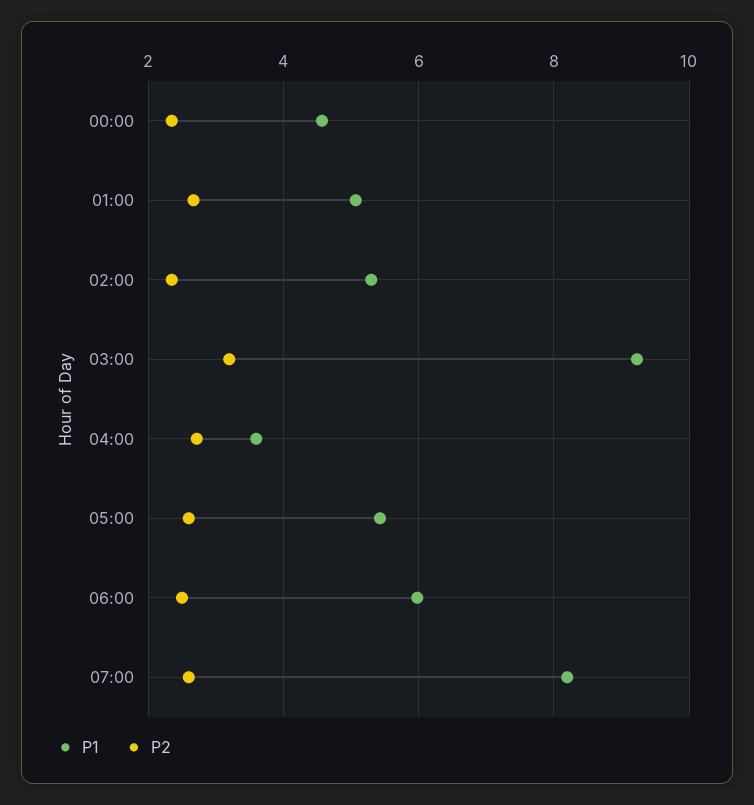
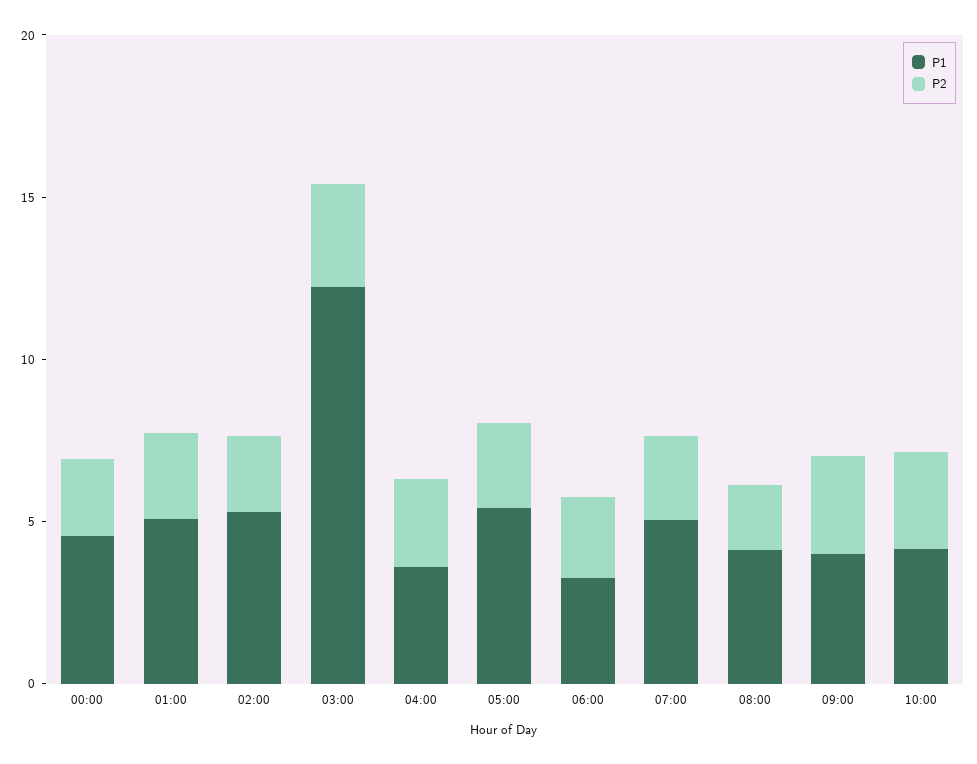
P1, 03:00: 9.2 -> 12
P1, 06:00: 6 -> 3
P1, 07:00: 8.2 -> 5
P1, 08:00: none -> 4
P2, 08:00: none -> 2
P1, 09:00: none -> 4
P2, 09:00: none -> 3
P1, 10:00: none -> 4
P2, 10:00: none -> 3

